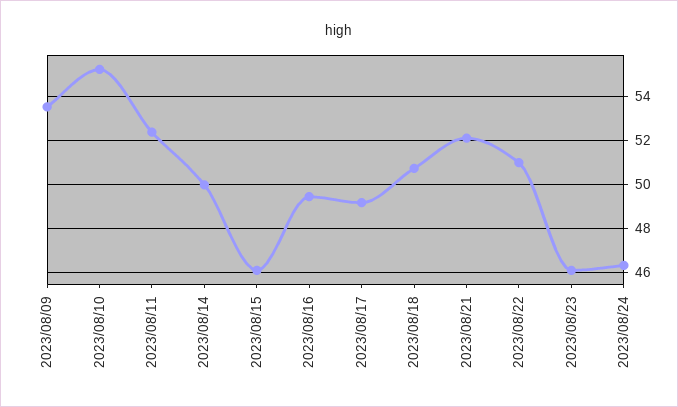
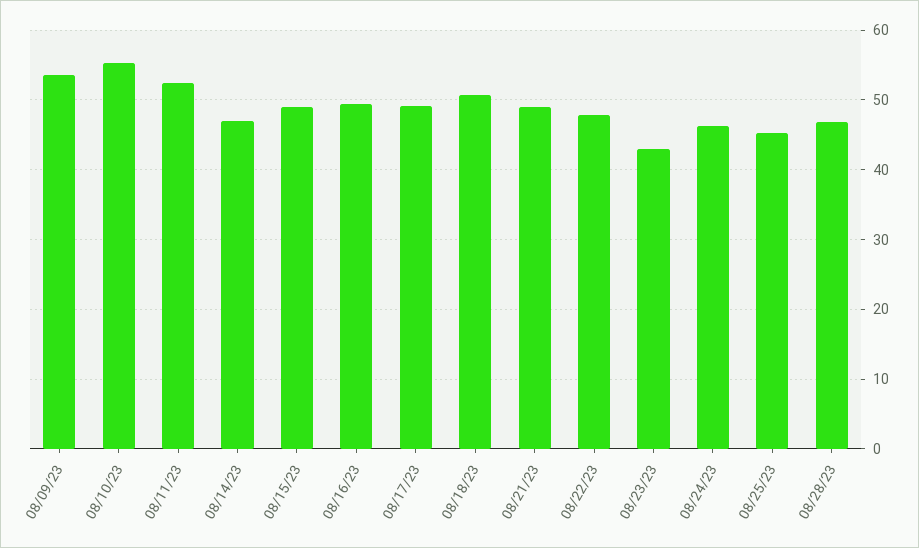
2023/08/14: 50 -> 47
2023/08/15: 46 -> 49
2023/08/21: 52 -> 49
2023/08/22: 51 -> 48
2023/08/23: 46 -> 43
08/25/23: none -> 45
08/28/23: none -> 47

